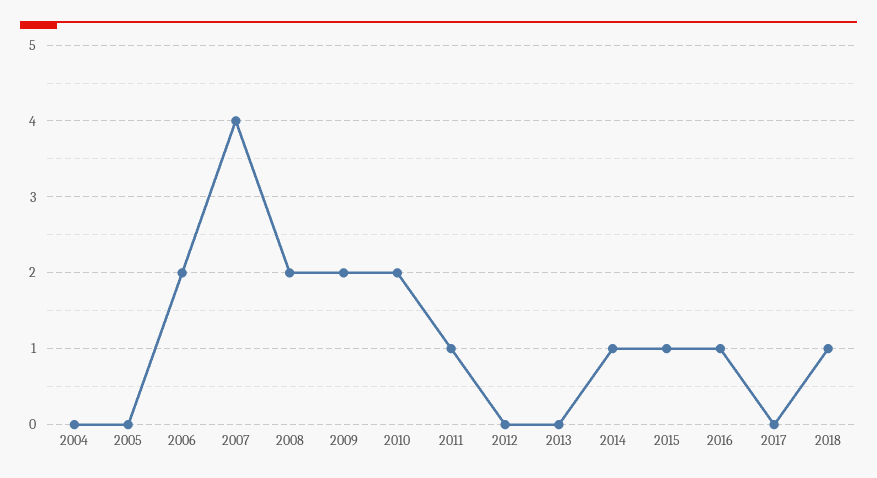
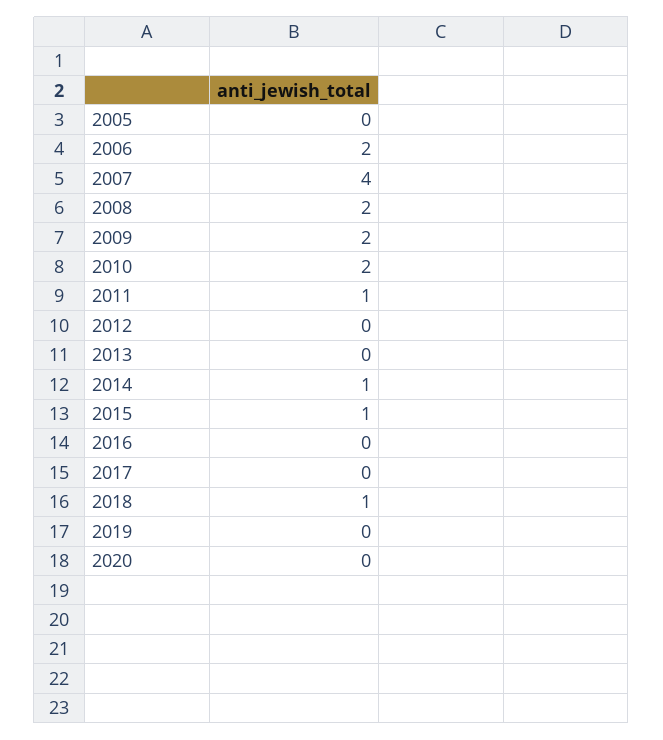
2004: 0 -> none
2016: 1 -> 0
2019: none -> 0
2020: none -> 0

